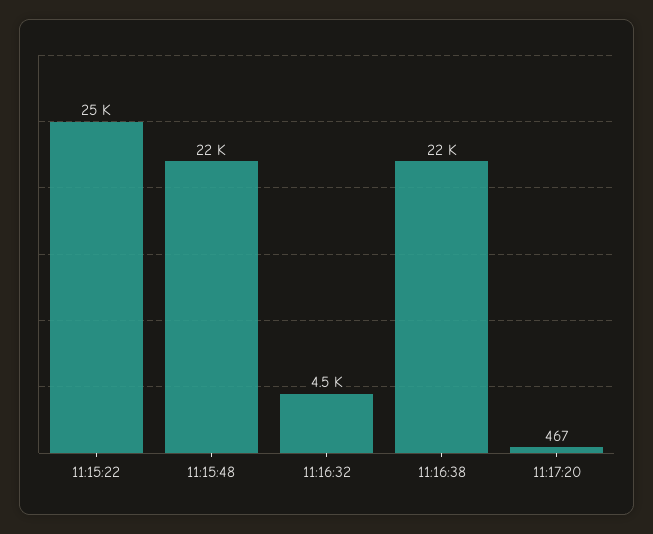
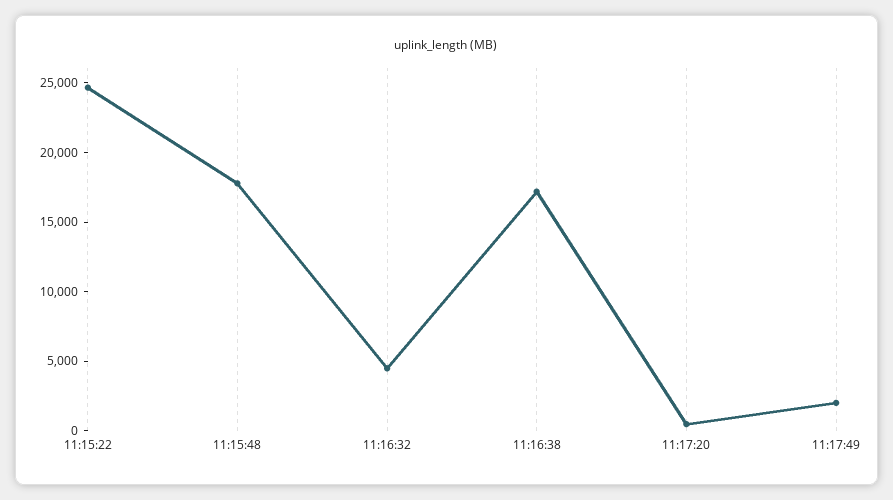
11:15:48: 22000 -> 18000
11:16:38: 22000 -> 17000
11:17:49: none -> 2000

